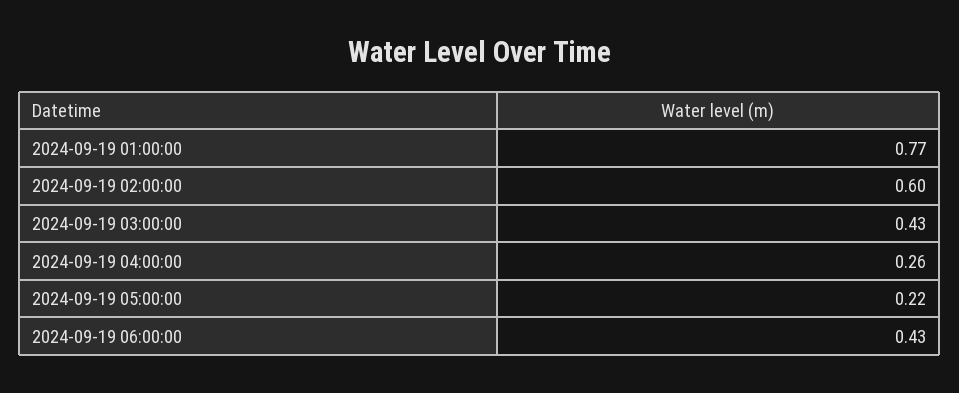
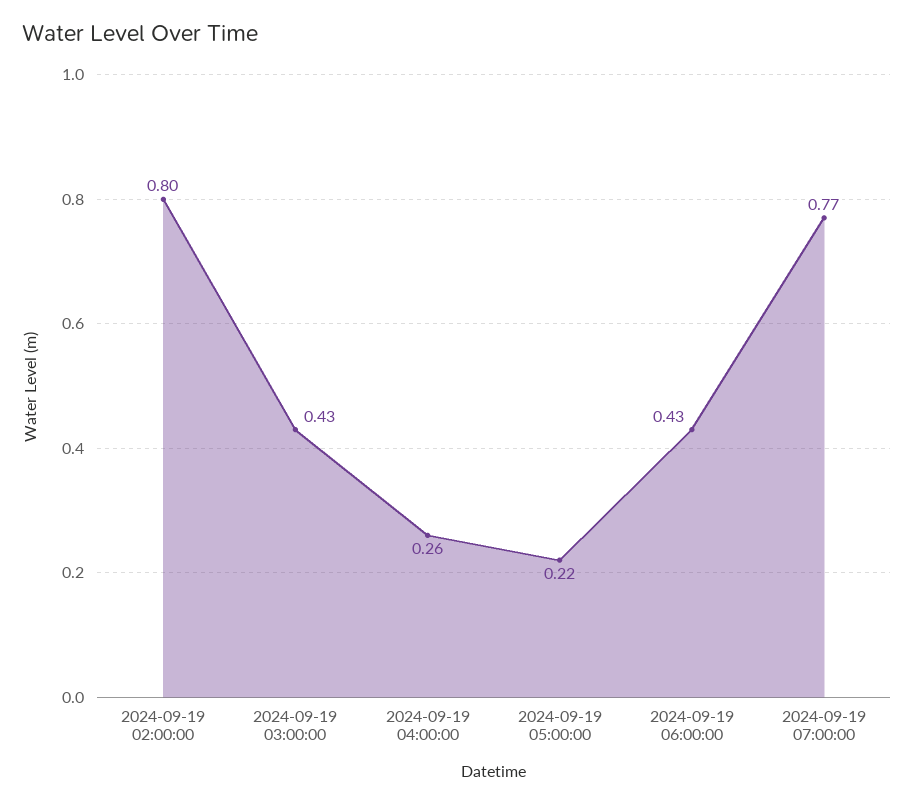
2024-09-19 01:00:00: 0.77 -> none
2024-09-19 02:00:00: 0.6 -> 0.8
2024-09-19 07:00:00: none -> 0.77

